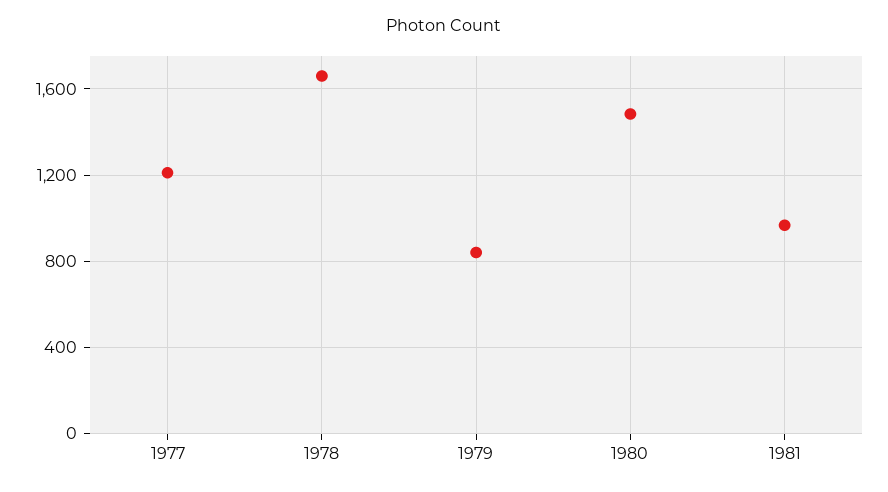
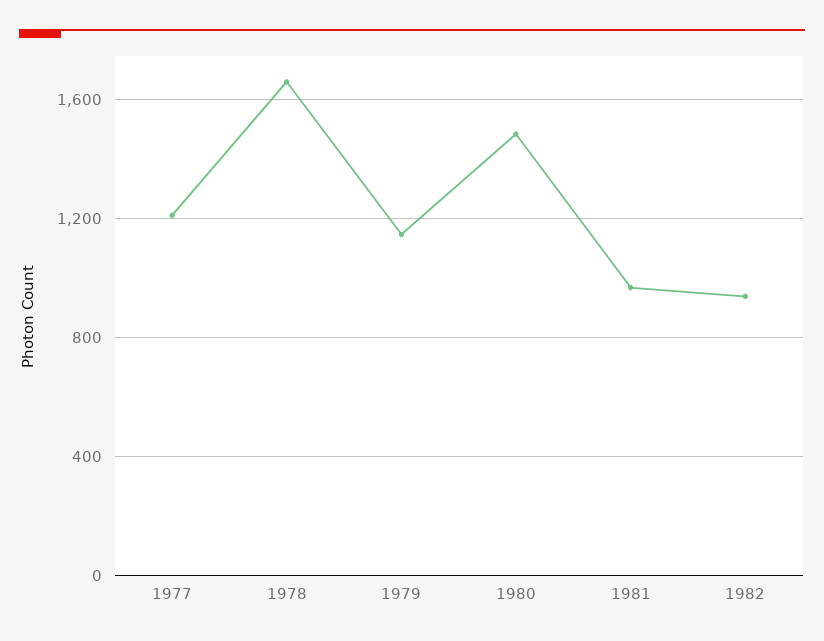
1979: 850 -> 1150
1982: none -> 950

